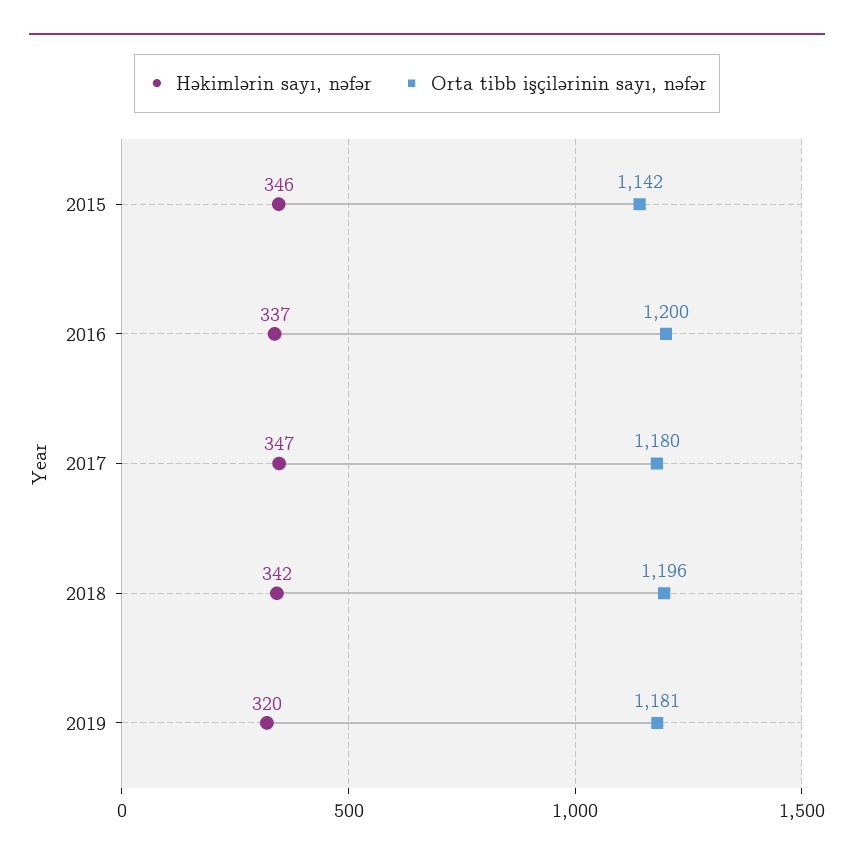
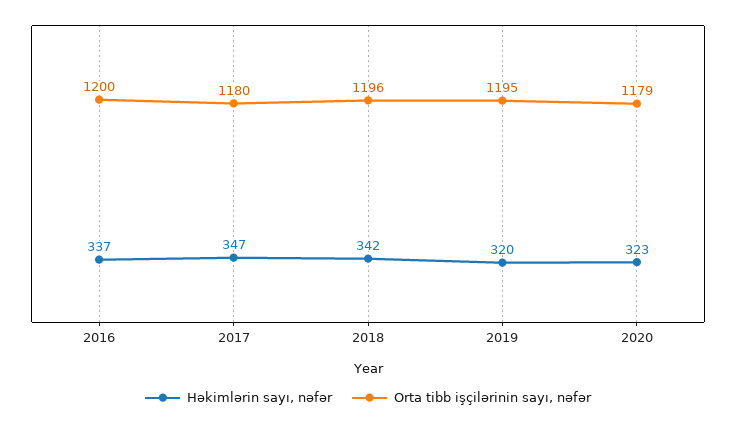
Həkimlərin sayı, nəfər, 2015: 346 -> none
Orta tibb işçilərinin sayı, nəfər, 2015: 1142 -> none
Orta tibb işçilərinin sayı, nəfər, 2019: 1181 -> 1195
Həkimlərin sayı, nəfər, 2020: none -> 323
Orta tibb işçilərinin sayı, nəfər, 2020: none -> 1179

